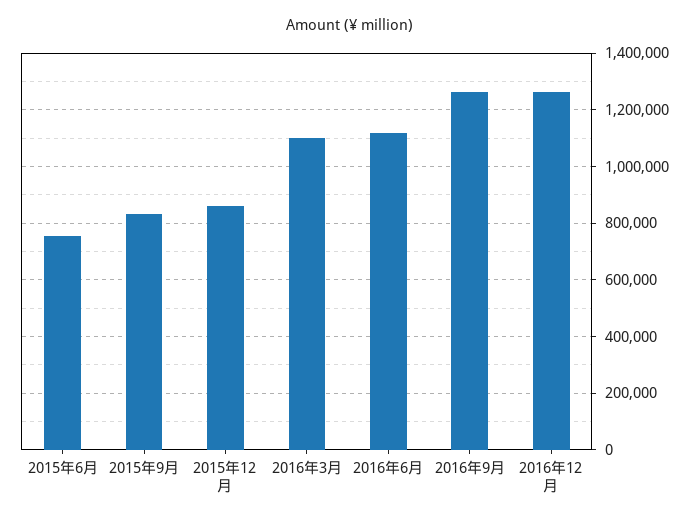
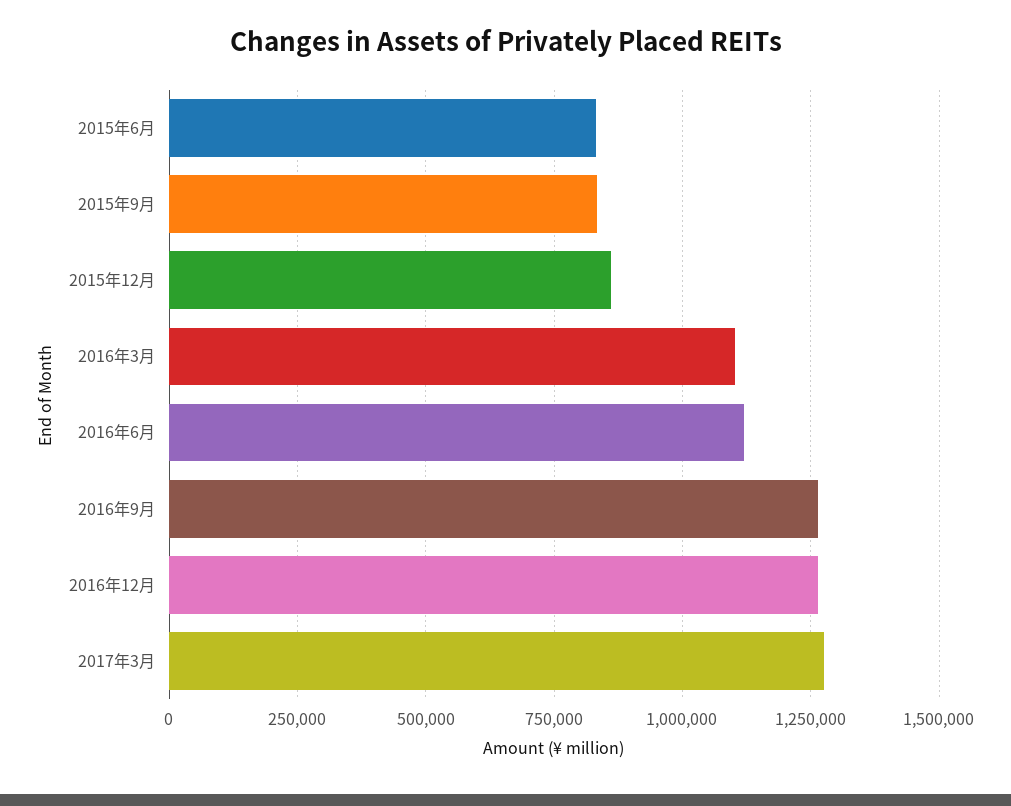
2015年6月: 750000 -> 825000
2017年3月: none -> 1275000

